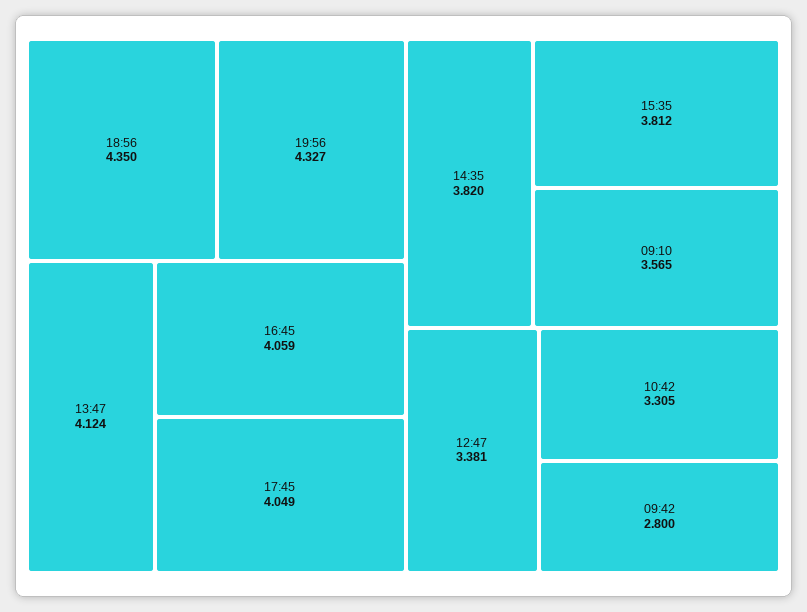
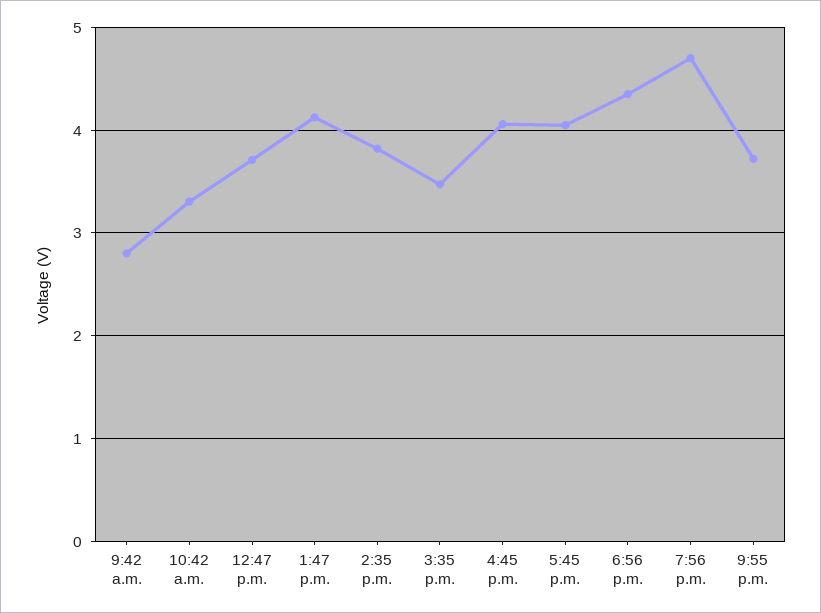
19:56: 4.327 -> 4.7
15:35: 3.812 -> 3.5
09:10: 3.565 -> none
12:47: 3.381 -> 3.7
9:55 p.m.: none -> 3.7

